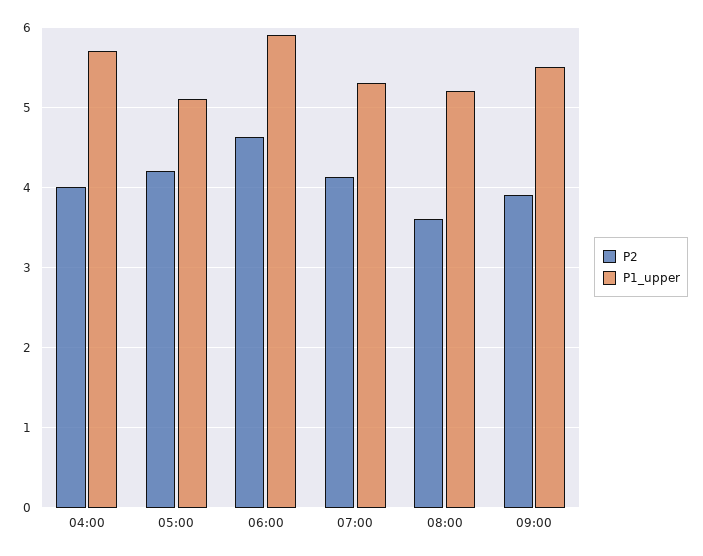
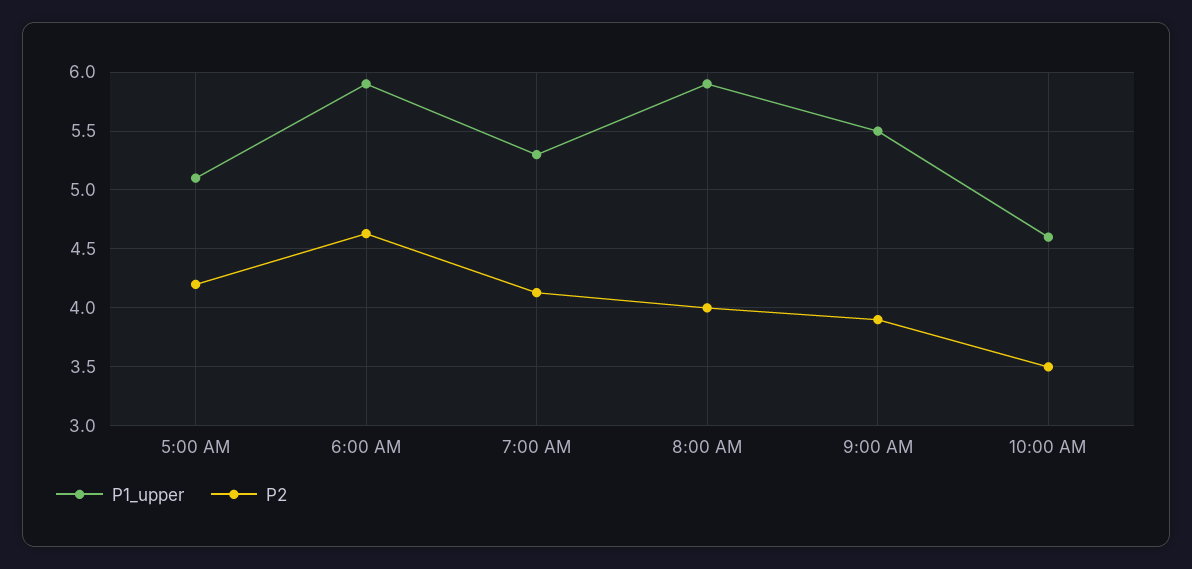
P2, 04:00: 4 -> none
P1_upper, 04:00: 5.7 -> none
P2, 08:00: 3.6 -> 4
P1_upper, 08:00: 5.2 -> 5.9
P1_upper, 10:00 AM: none -> 4.6
P2, 10:00 AM: none -> 3.5

